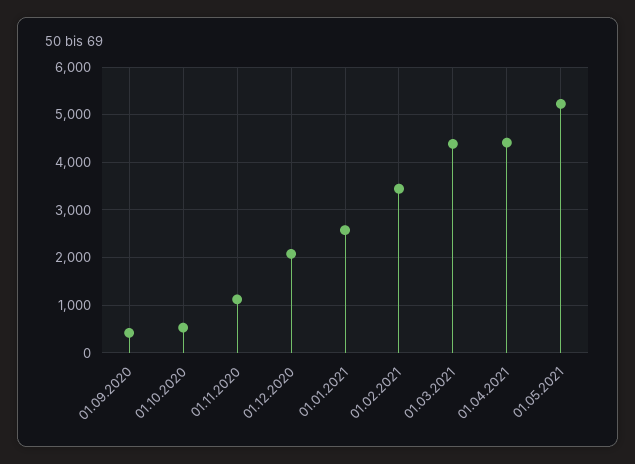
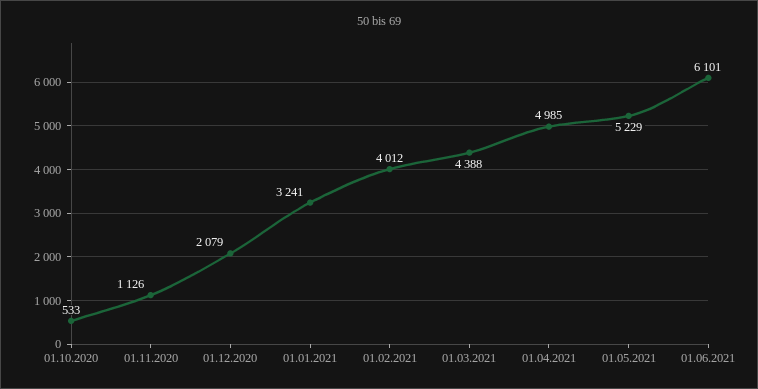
01.09.2020: 400 -> none
01.01.2021: 2600 -> 3241
01.02.2021: 3400 -> 4012
01.04.2021: 4400 -> 4985
01.06.2021: none -> 6101

